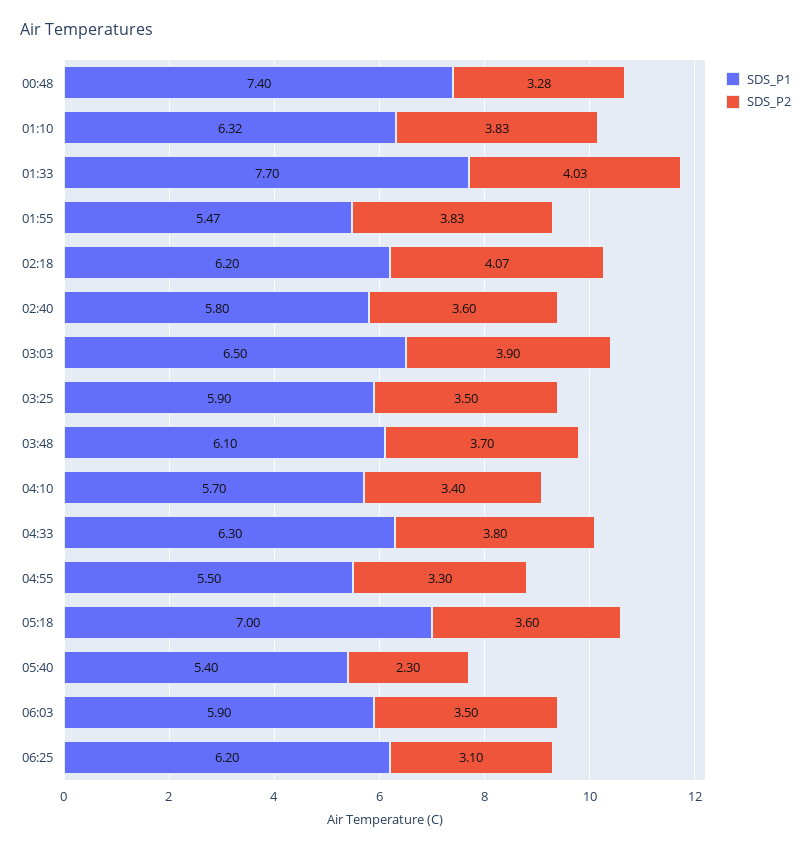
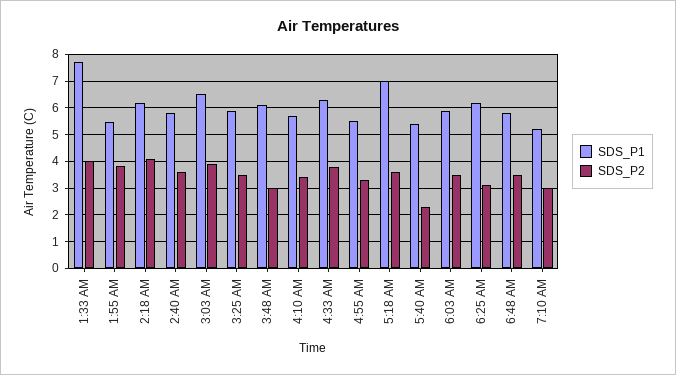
SDS_P1, 00:48: 7.4 -> none
SDS_P2, 00:48: 3.28 -> none
SDS_P1, 01:10: 6.32 -> none
SDS_P2, 01:10: 3.83 -> none
SDS_P2, 03:48: 3.7 -> 3
SDS_P1, 6:48 AM: none -> 5.75
SDS_P2, 6:48 AM: none -> 3.5
SDS_P1, 7:10 AM: none -> 5.25
SDS_P2, 7:10 AM: none -> 3

